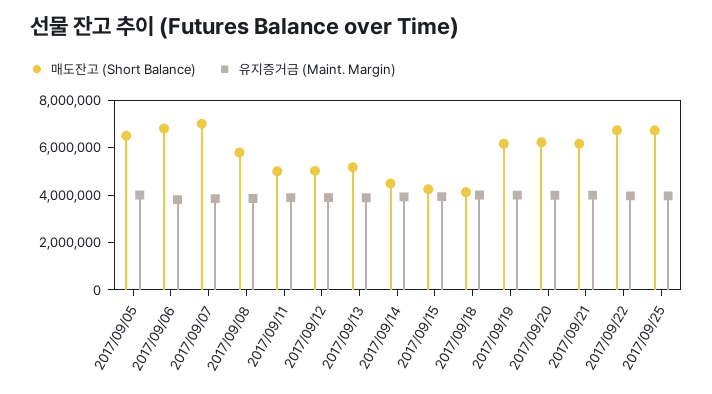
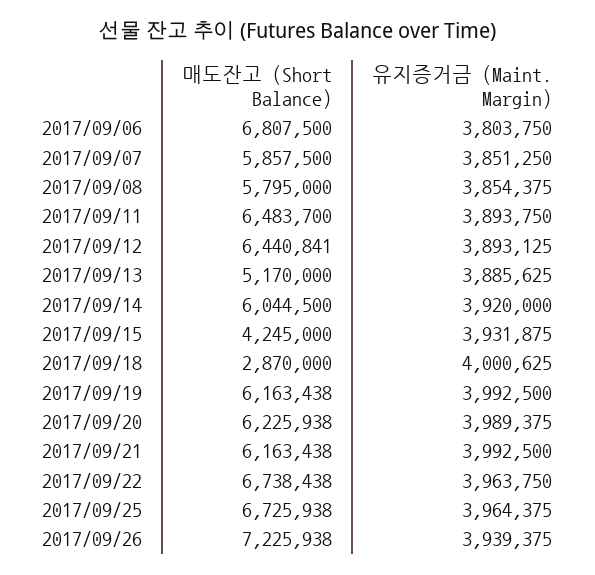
매도잔고 (Short Balance), 2017/09/05: 6500000 -> none
유지증거금 (Maint. Margin), 2017/09/05: 4000000 -> none
매도잔고 (Short Balance), 2017/09/07: 7000000 -> 5857500
매도잔고 (Short Balance), 2017/09/11: 5000000 -> 6483700
매도잔고 (Short Balance), 2017/09/12: 5000000 -> 6440841
매도잔고 (Short Balance), 2017/09/14: 4500000 -> 6044500
매도잔고 (Short Balance), 2017/09/18: 4000000 -> 2870000
매도잔고 (Short Balance), 2017/09/26: none -> 7225938
유지증거금 (Maint. Margin), 2017/09/26: none -> 3939375

